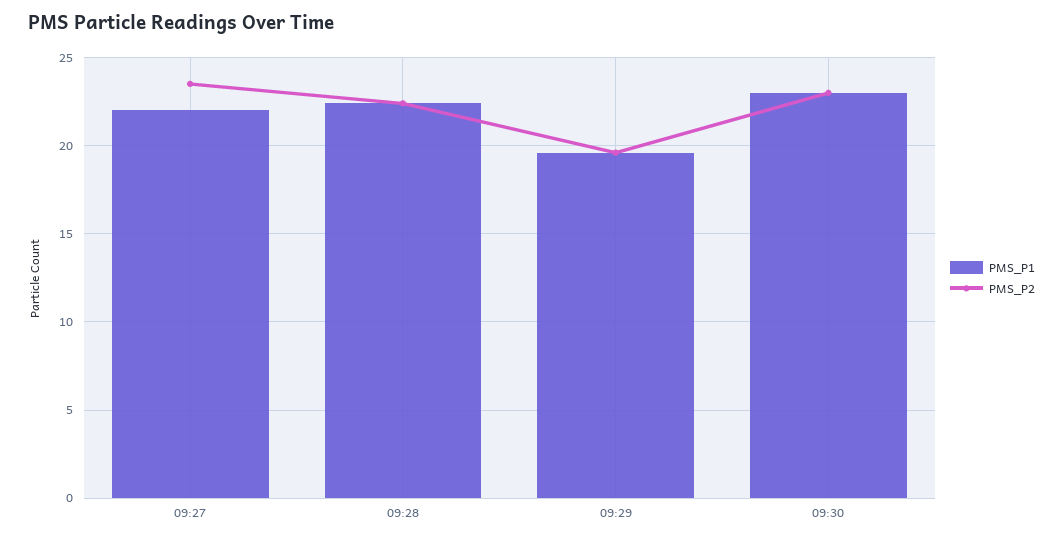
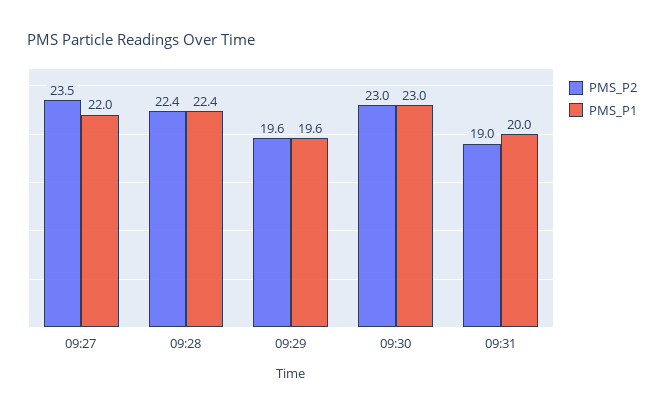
PMS_P2, 09:31: none -> 19
PMS_P1, 09:31: none -> 20

